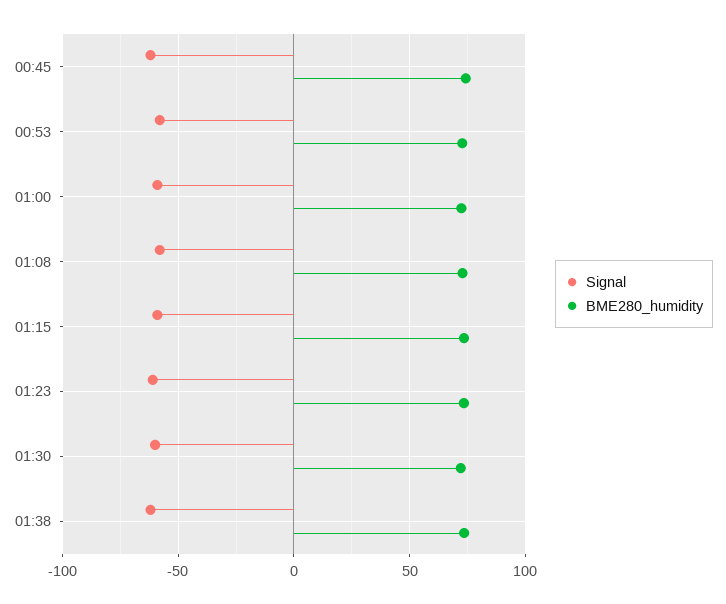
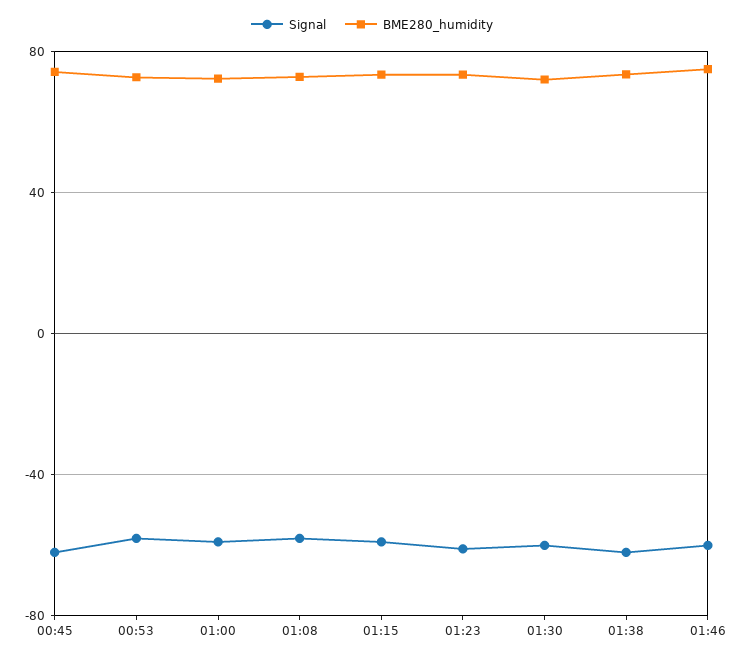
Signal, 01:46: none -> -60
BME280_humidity, 01:46: none -> 75

